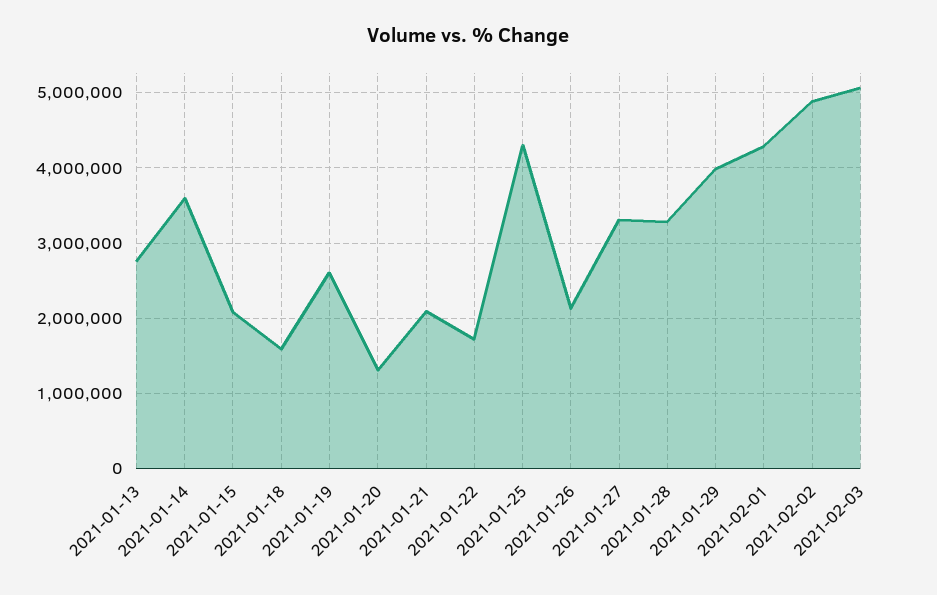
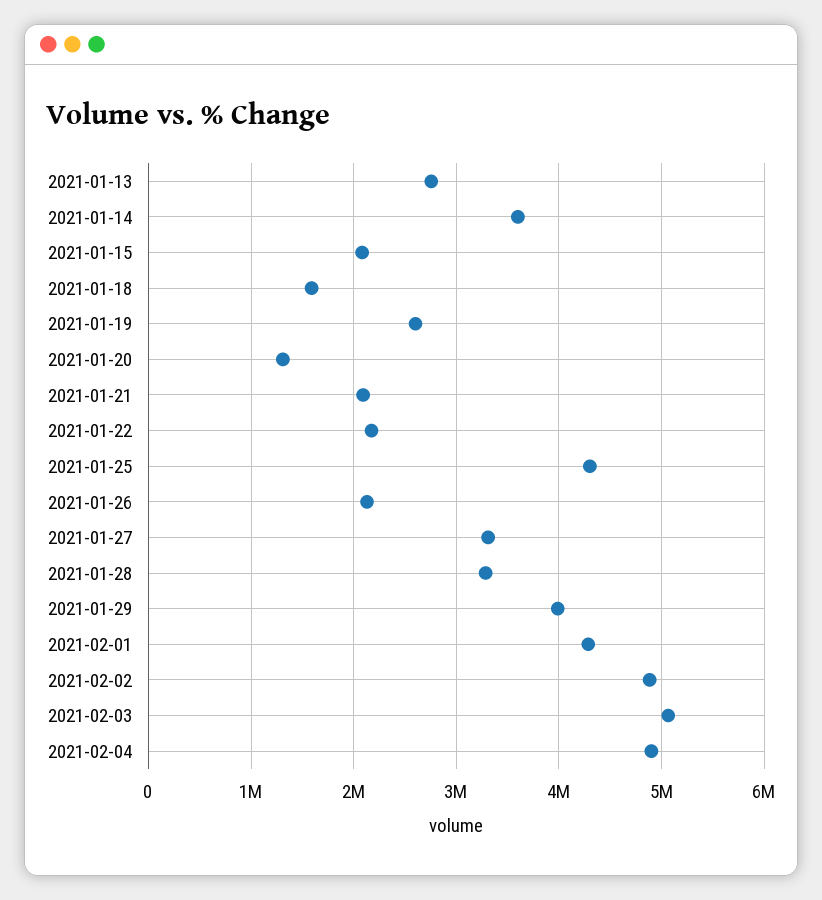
2021-01-22: 1700000 -> 2200000
2021-02-04: none -> 4900000

